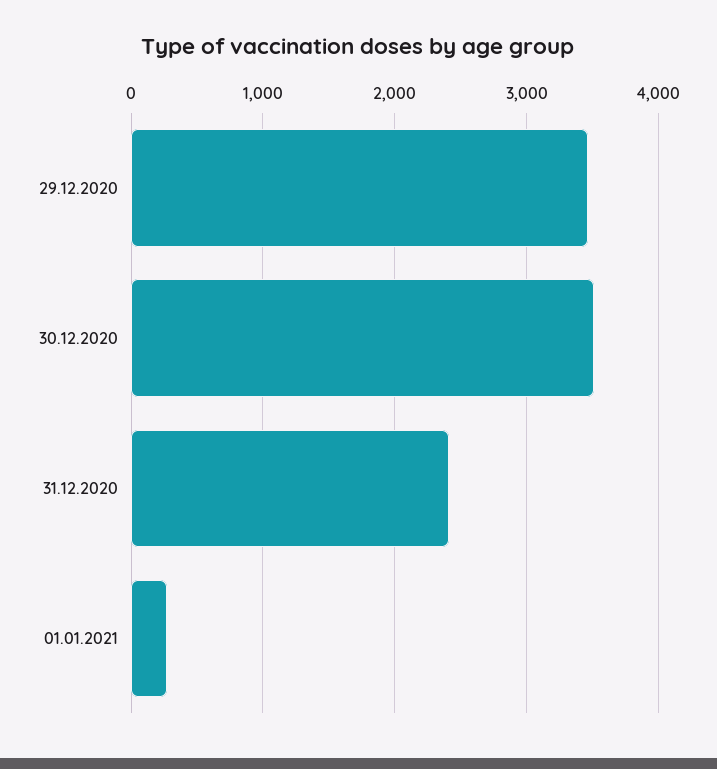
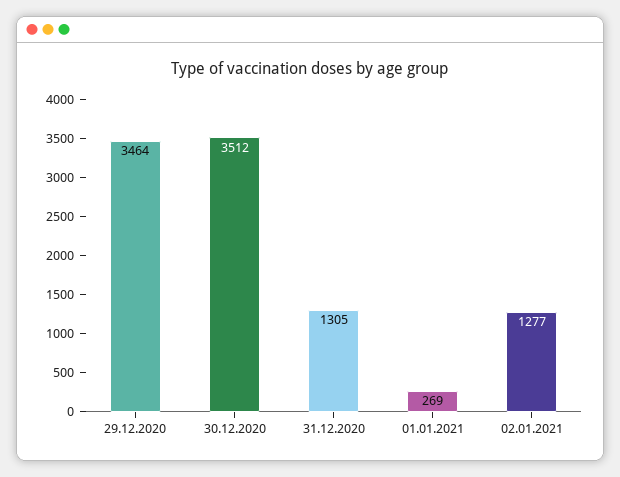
31.12.2020: 2400 -> 1305
02.01.2021: none -> 1277

